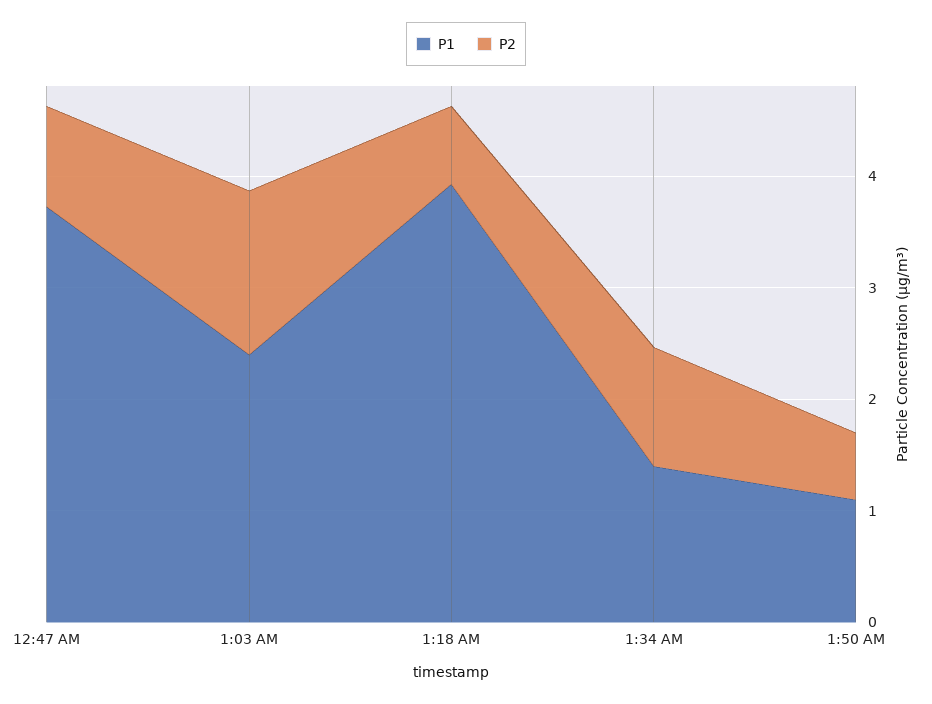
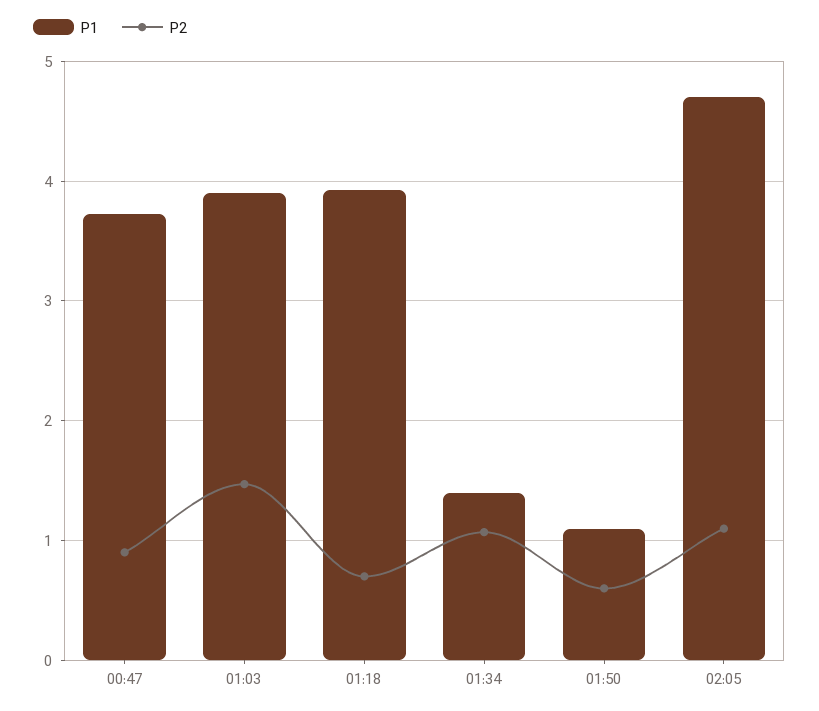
P1, 1:03 AM: 2.4 -> 3.9
P1, 02:05: none -> 4.7
P2, 02:05: none -> 1.1

